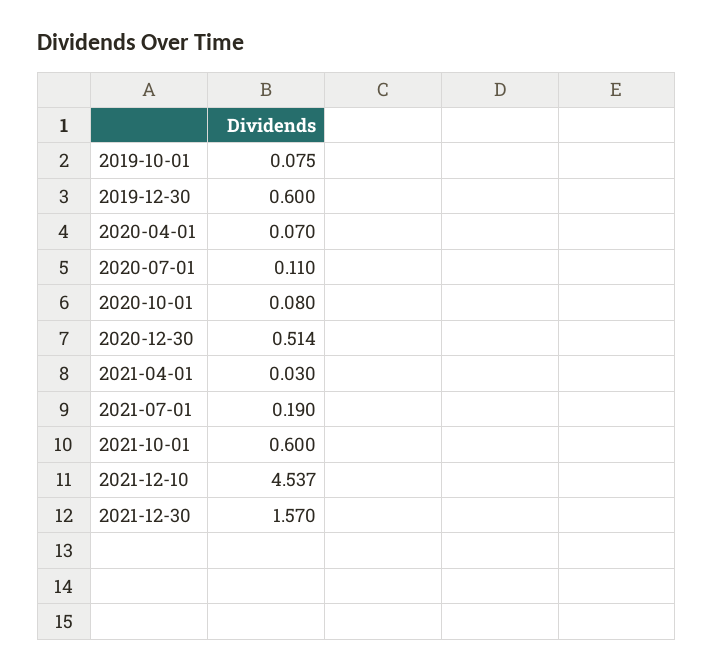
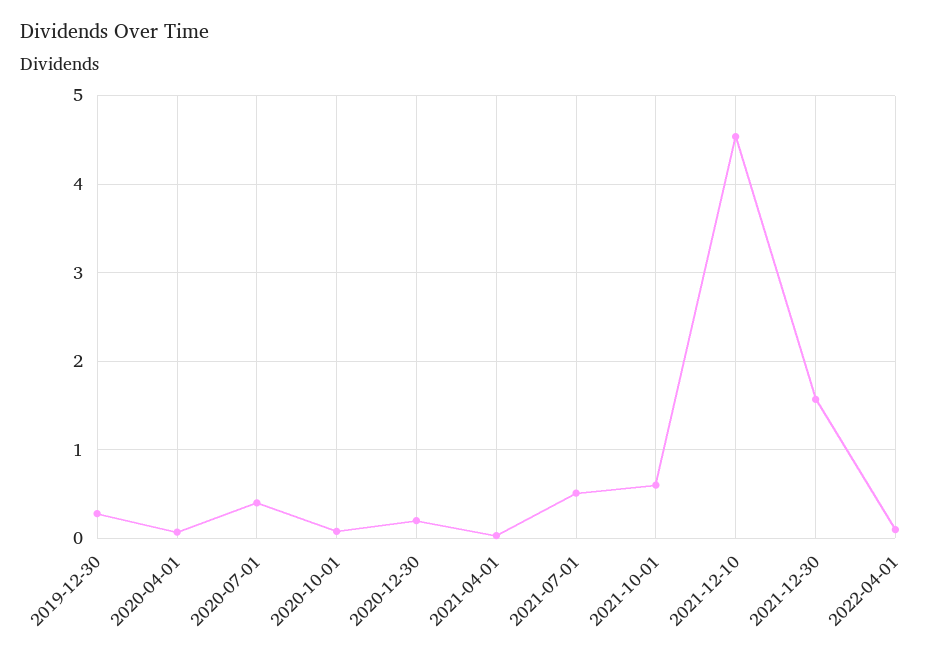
2019-10-01: 0.075 -> none
2019-12-30: 0.6 -> 0.3
2020-07-01: 0.11 -> 0.4
2020-12-30: 0.514 -> 0.2
2021-07-01: 0.19 -> 0.5
2022-04-01: none -> 0.1

